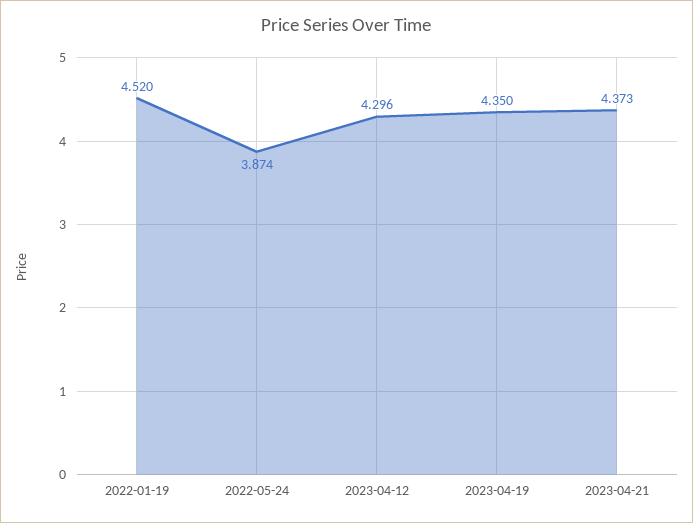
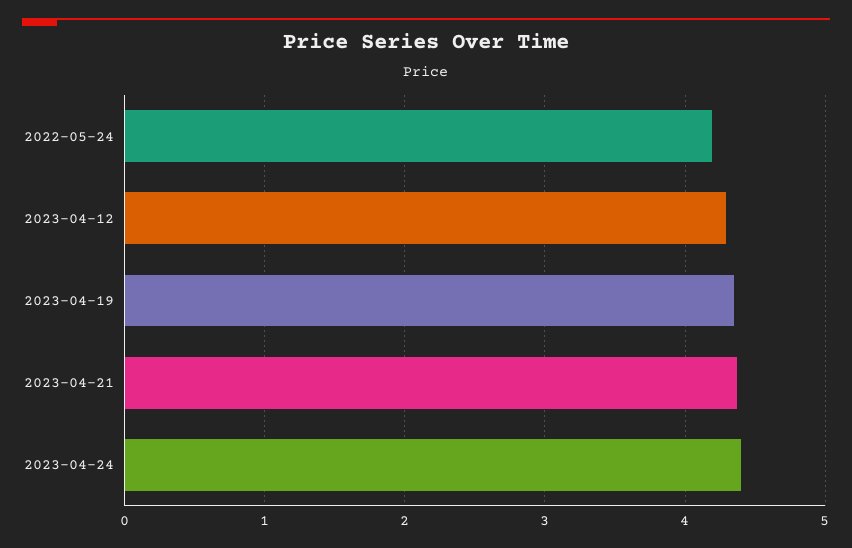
2022-01-19: 4.52 -> none
2022-05-24: 3.874 -> 4.2
2023-04-24: none -> 4.4

